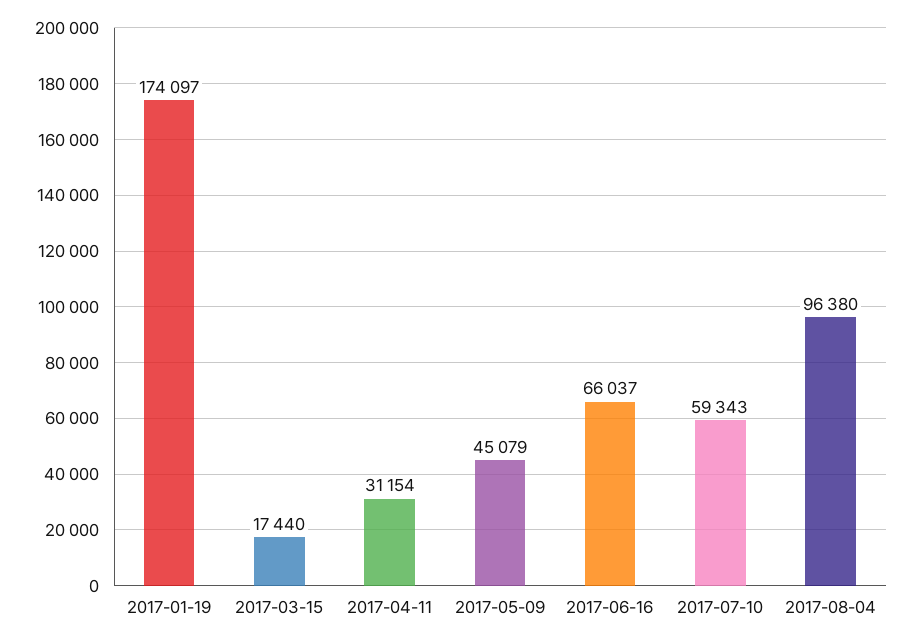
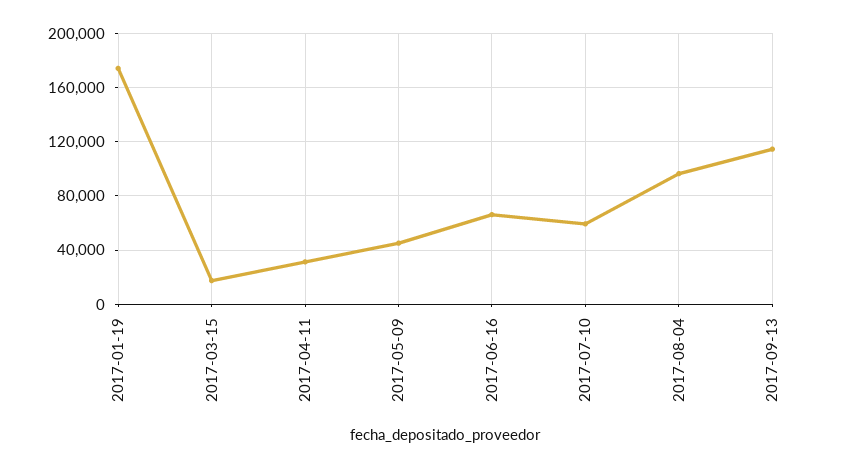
2017-09-13: none -> 115000

